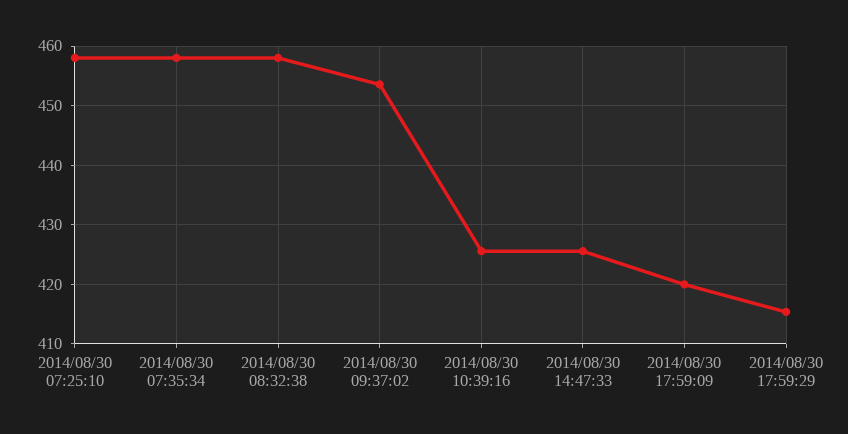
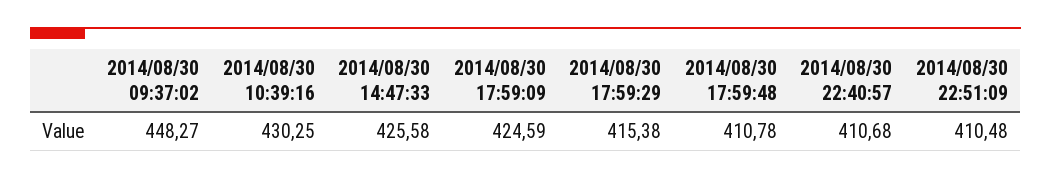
2014/08/30 07:25:10: 458 -> none
2014/08/30 07:35:34: 458 -> none
2014/08/30 08:32:38: 458 -> none
2014/08/30 09:37:02: 454 -> 448.27
2014/08/30 10:39:16: 426 -> 430.25
2014/08/30 17:59:09: 420 -> 424.59
2014/08/30 17:59:48: none -> 410.78
2014/08/30 22:40:57: none -> 410.68
2014/08/30 22:51:09: none -> 410.48

